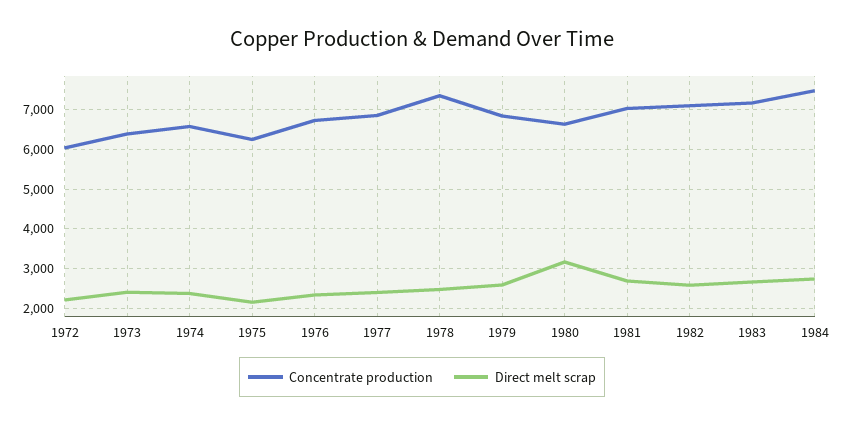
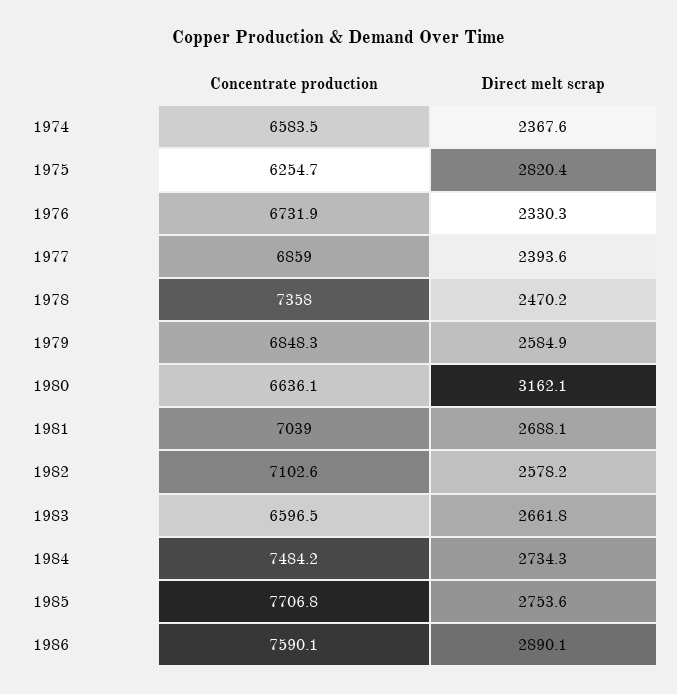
Concentrate production, 1972: 6000 -> none
Direct melt scrap, 1972: 2200 -> none
Concentrate production, 1973: 6400 -> none
Direct melt scrap, 1973: 2400 -> none
Direct melt scrap, 1975: 2200 -> 2820.4
Concentrate production, 1983: 7200 -> 6596.5
Concentrate production, 1985: none -> 7706.8
Direct melt scrap, 1985: none -> 2753.6
Concentrate production, 1986: none -> 7590.1
Direct melt scrap, 1986: none -> 2890.1

